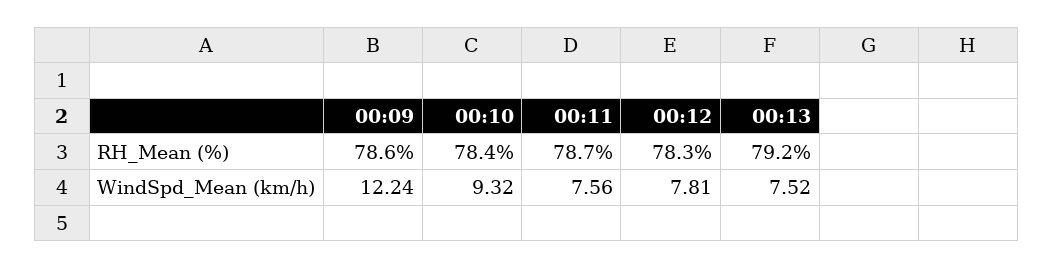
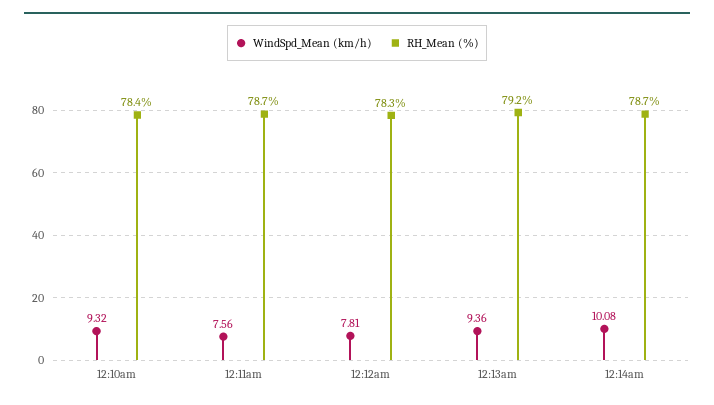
RH_Mean (%), 00:09: 78.6 -> none
WindSpd_Mean (km/h), 00:09: 12.24 -> none
WindSpd_Mean (km/h), 00:13: 7.52 -> 9.36
WindSpd_Mean (km/h), 12:14am: none -> 10.08
RH_Mean (%), 12:14am: none -> 78.7

